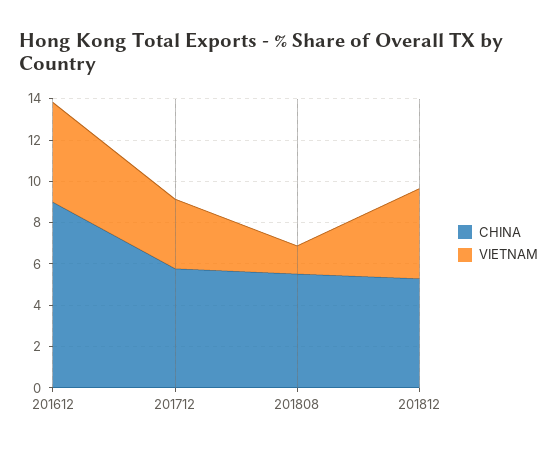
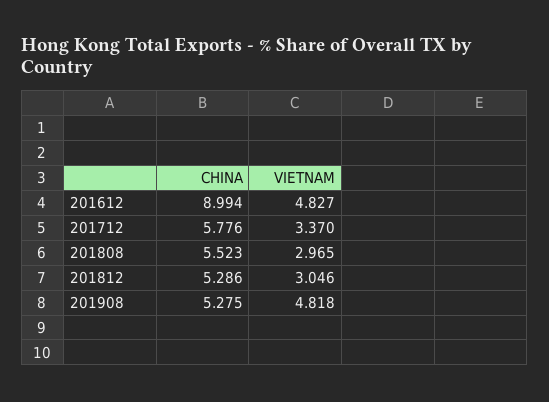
VIETNAM, 201808: 1.5 -> 2.965
VIETNAM, 201812: 4.5 -> 3.046
CHINA, 201908: none -> 5.275
VIETNAM, 201908: none -> 4.818

